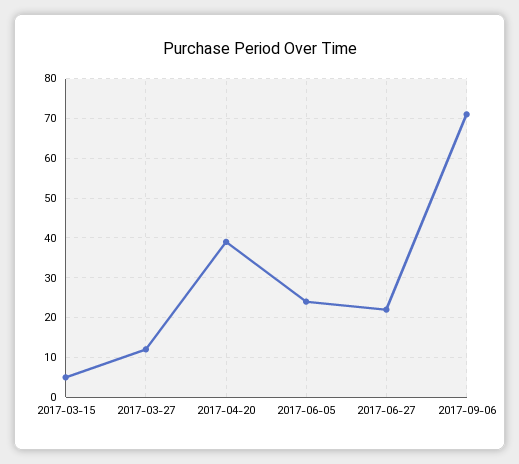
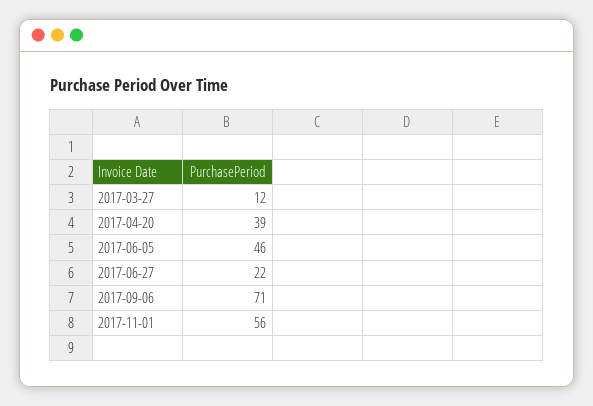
2017-03-15: 5 -> none
2017-06-05: 25 -> 46
2017-11-01: none -> 56

